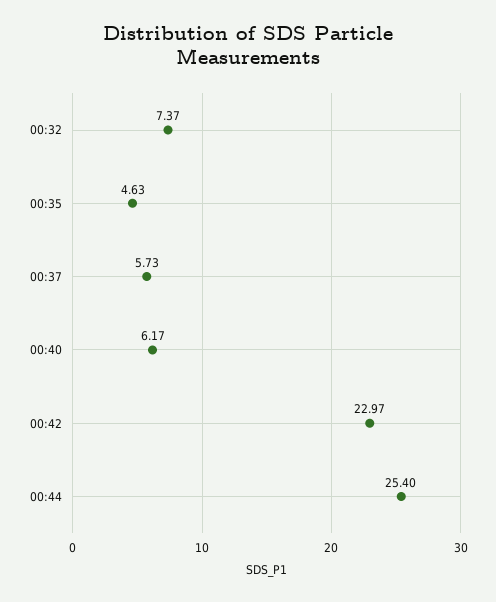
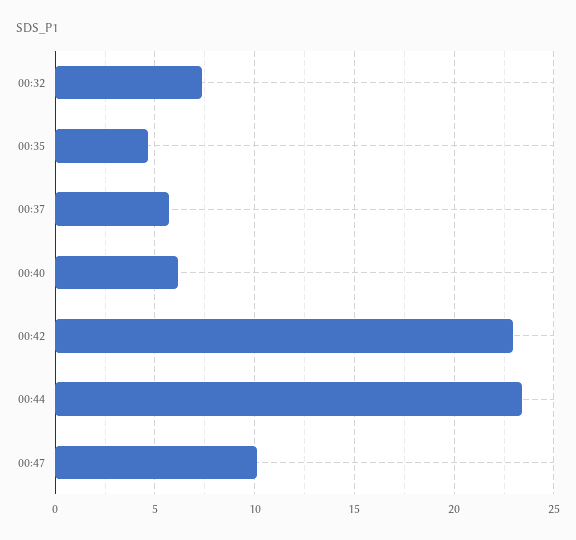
00:44: 25.4 -> 23.5
00:47: none -> 10

